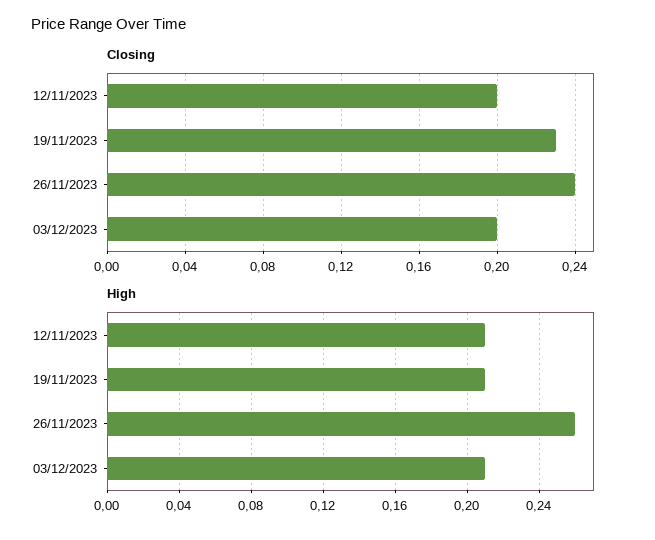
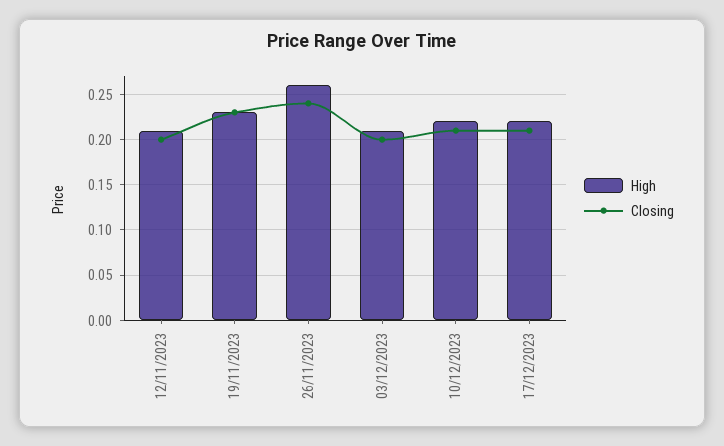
High, 19/11/2023: 0.21 -> 0.23
High, 10/12/2023: none -> 0.22
Closing, 10/12/2023: none -> 0.21
High, 17/12/2023: none -> 0.22
Closing, 17/12/2023: none -> 0.21

